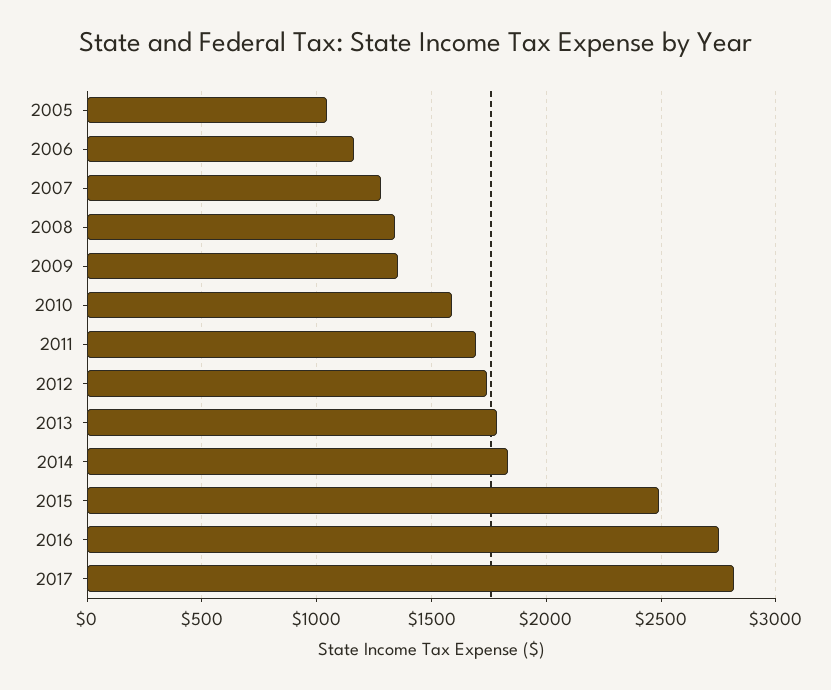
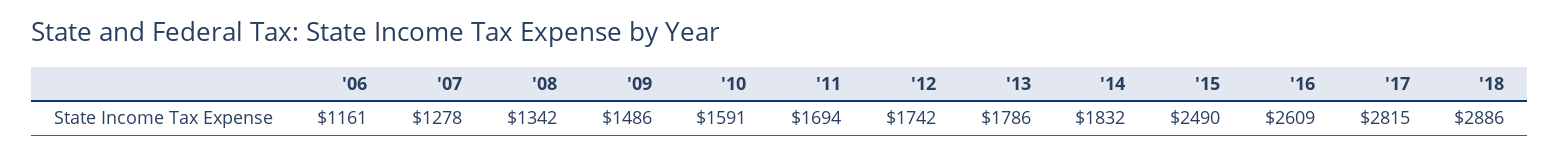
2005: 1050 -> none
2009: 1350 -> 1486
2016: 2750 -> 2609
'18: none -> 2886

